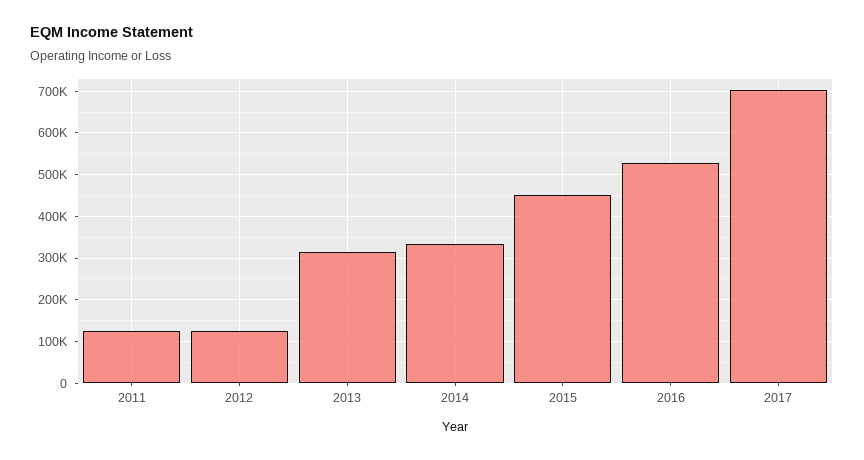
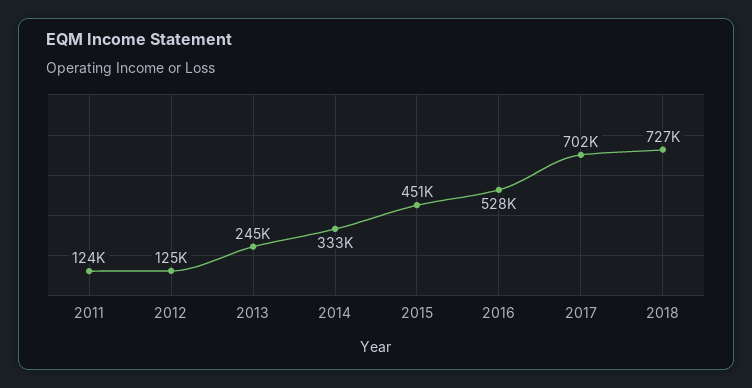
2013: 320000 -> 245000
2018: none -> 727000

